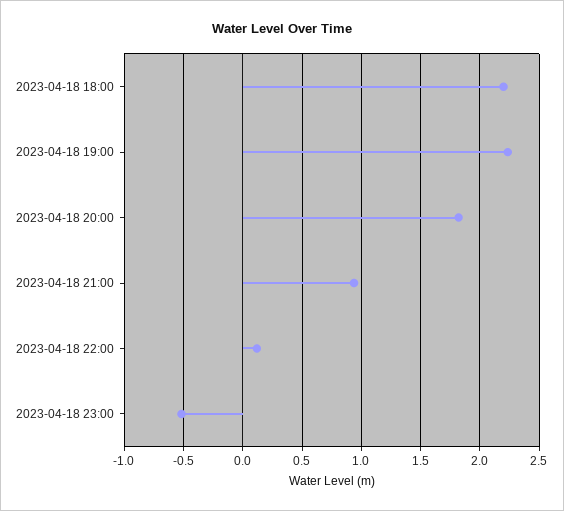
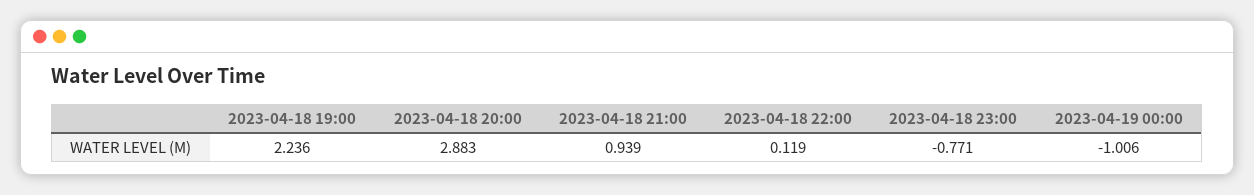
2023-04-18 18:00: 2.2 -> none
2023-04-18 20:00: 1.8 -> 2.883
2023-04-18 23:00: -0.5 -> -0.771
2023-04-19 00:00: none -> -1.006

